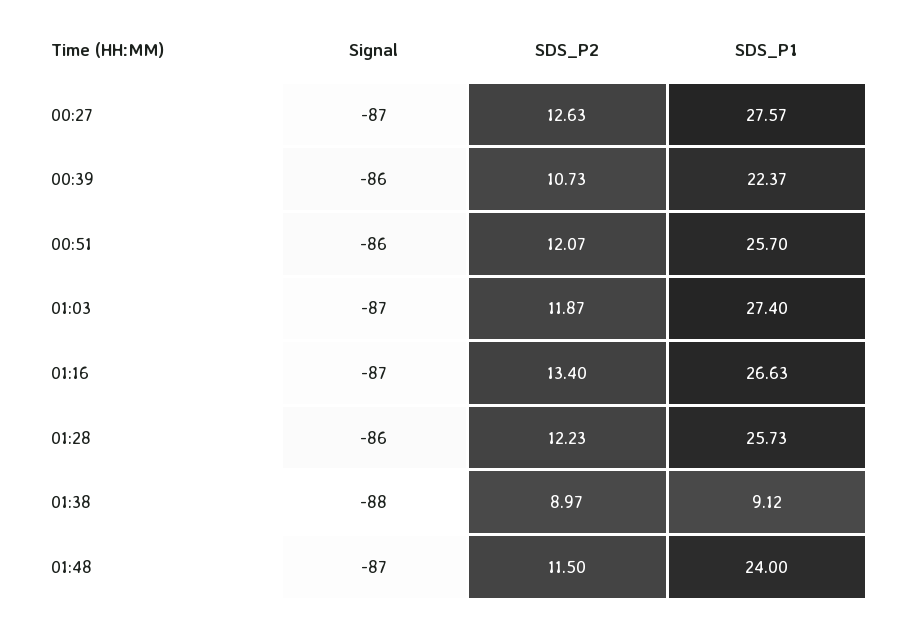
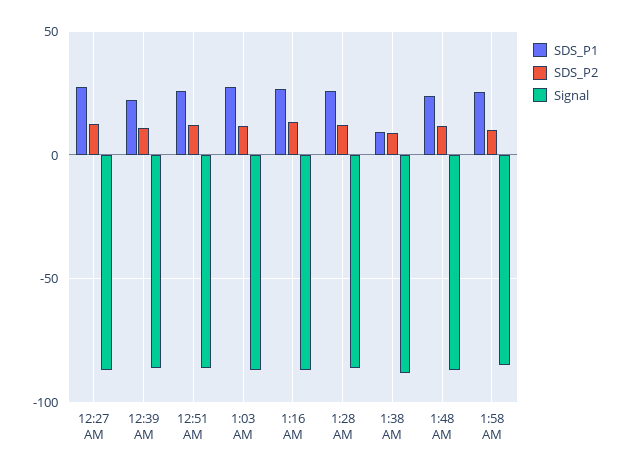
SDS_P1, 1:58 AM: none -> 25
SDS_P2, 1:58 AM: none -> 10
Signal, 1:58 AM: none -> -85

